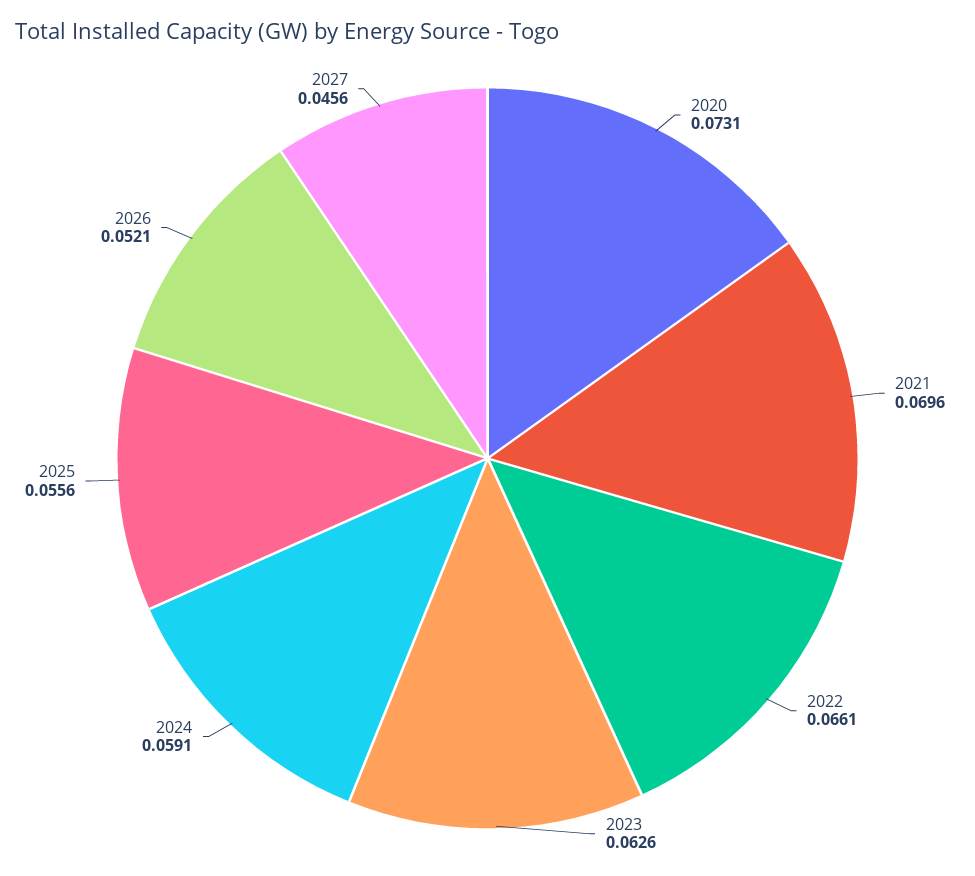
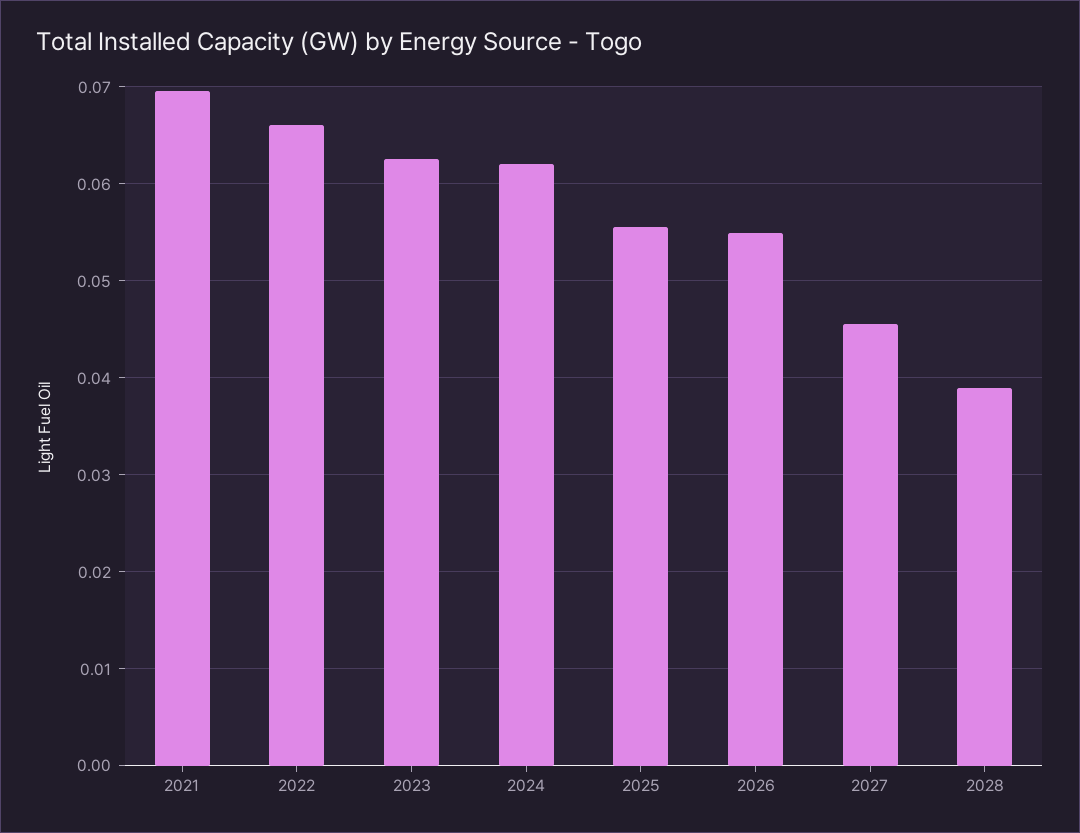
2020: 0.0731 -> none
2024: 0.0591 -> 0.062
2026: 0.0521 -> 0.055
2028: none -> 0.039

